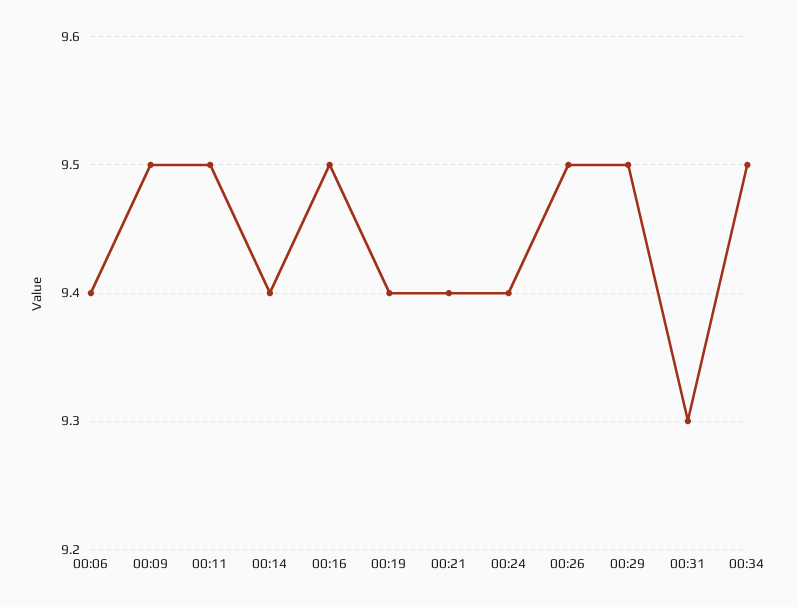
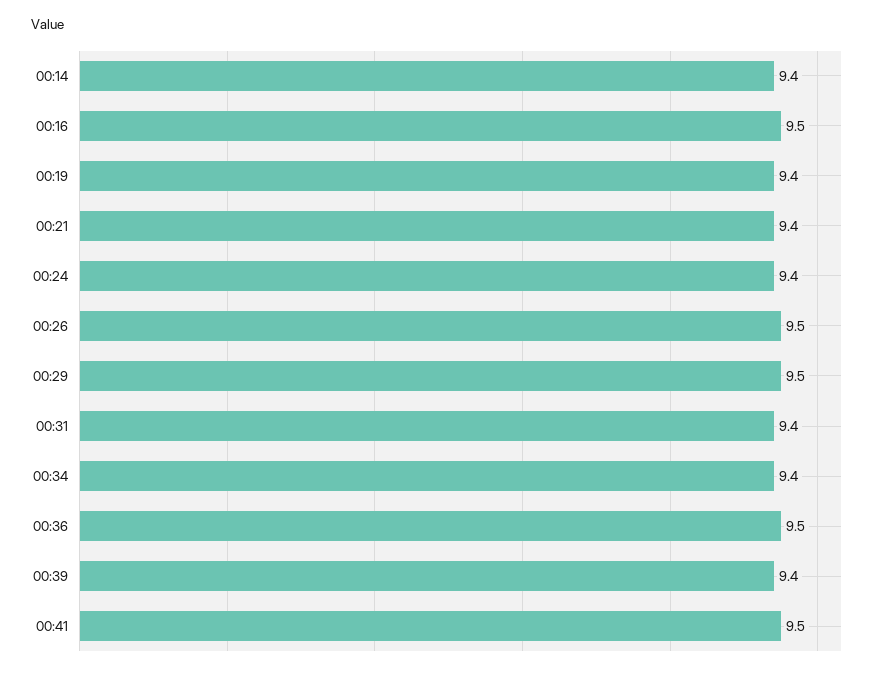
00:06: 9.4 -> none
00:09: 9.5 -> none
00:11: 9.5 -> none
00:31: 9.3 -> 9.4
00:34: 9.5 -> 9.4
00:36: none -> 9.5
00:39: none -> 9.4
00:41: none -> 9.5

